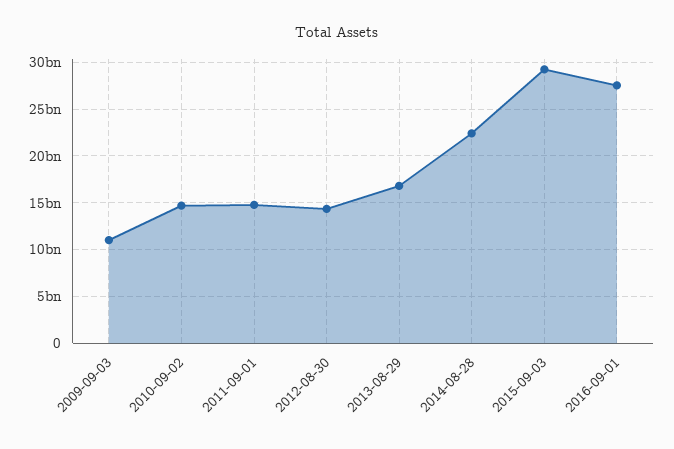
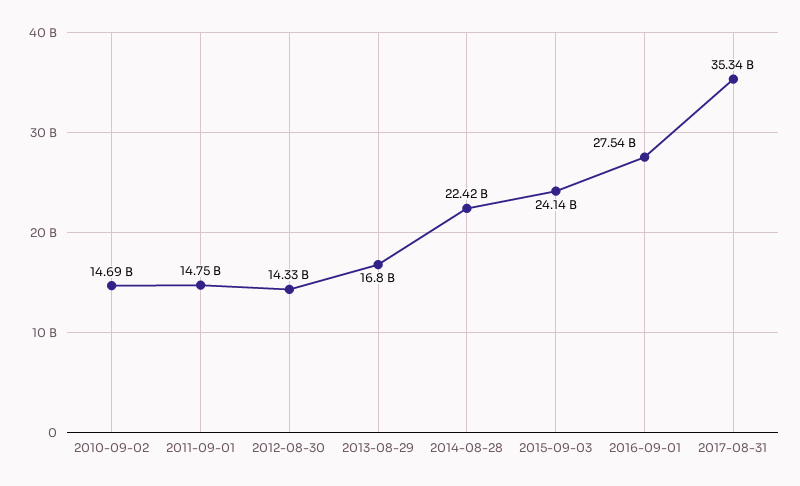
2009-09-03: 11000000000 -> none
2015-09-03: 29000000000 -> 24140000000
2017-08-31: none -> 35340000000

